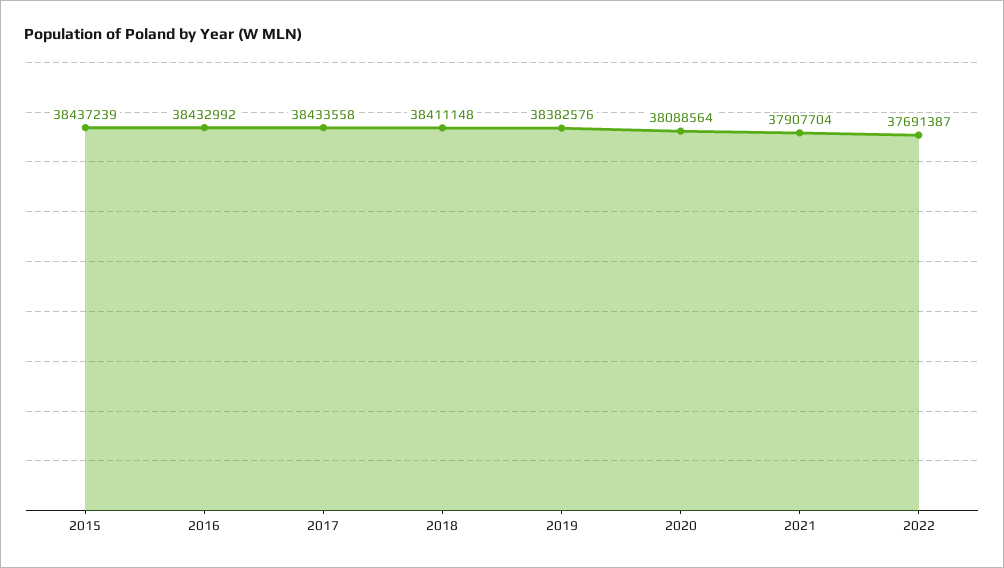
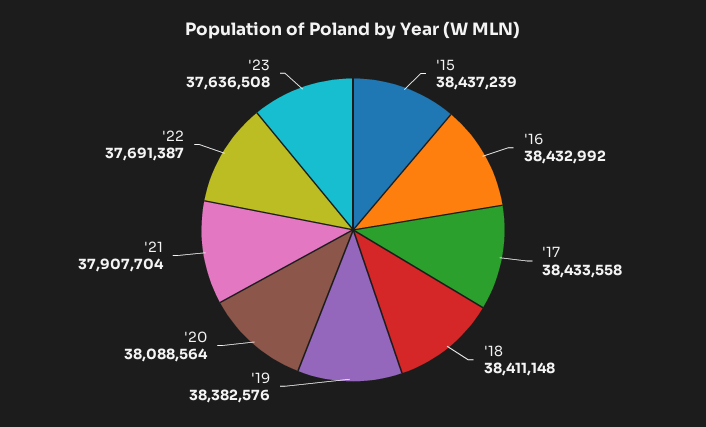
'23: none -> 37636508

